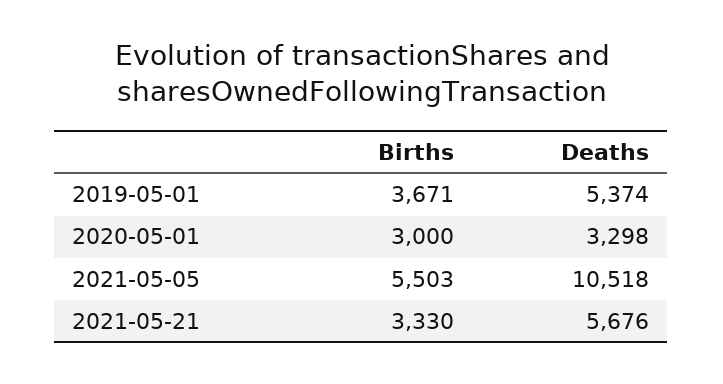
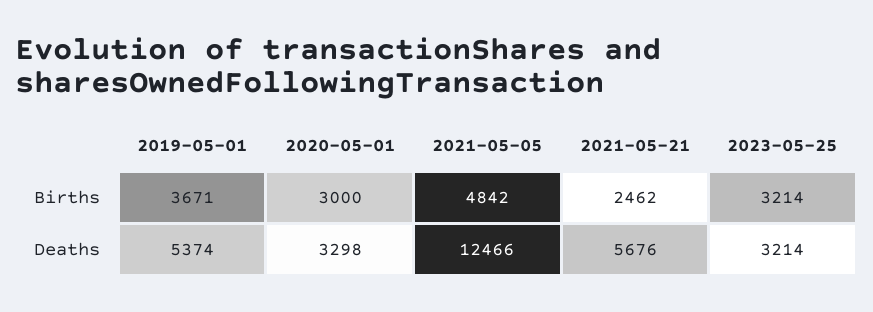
Births, 2021-05-05: 5503 -> 4842
Deaths, 2021-05-05: 10518 -> 12466
Births, 2021-05-21: 3330 -> 2462
Births, 2023-05-25: none -> 3214
Deaths, 2023-05-25: none -> 3214

